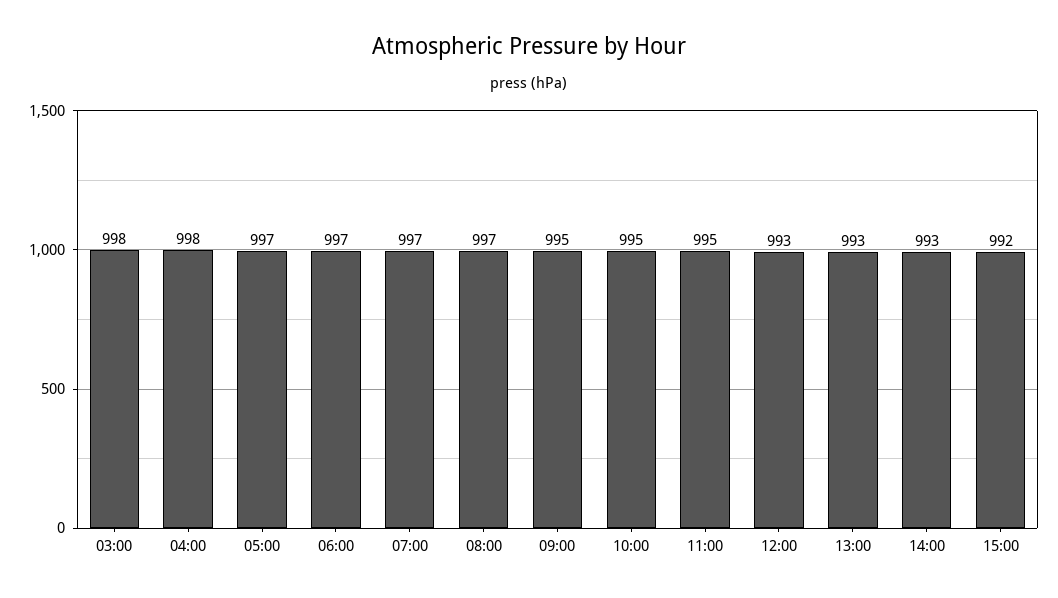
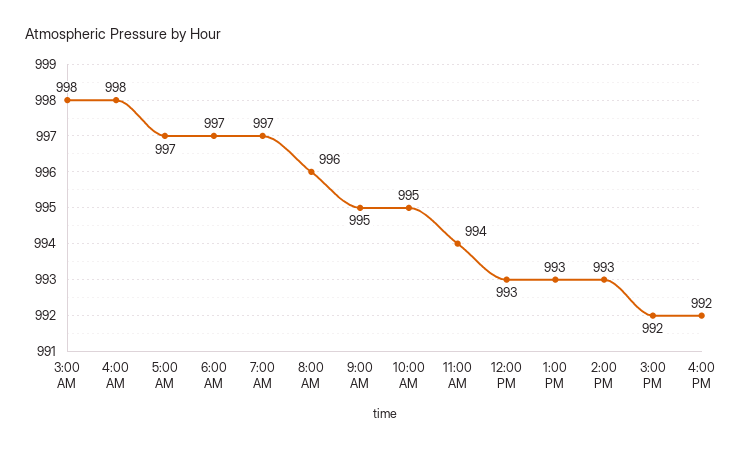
08:00: 997 -> 996
11:00: 995 -> 994
4:00 PM: none -> 992

